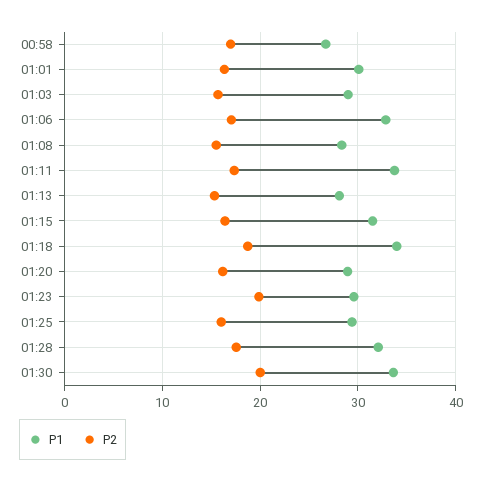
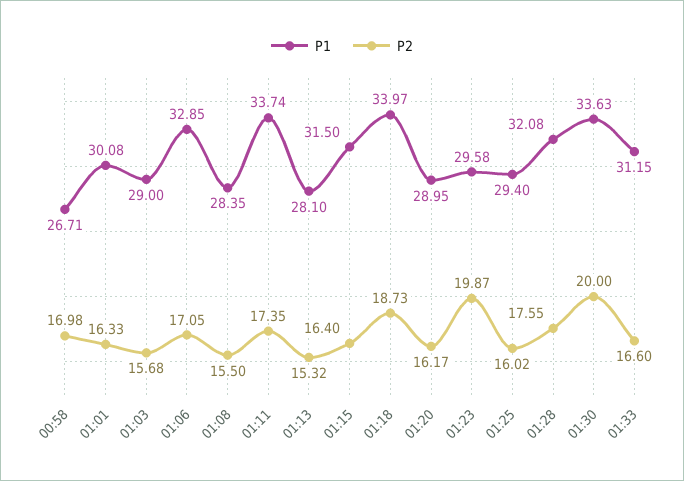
P1, 01:33: none -> 31.15
P2, 01:33: none -> 16.6

